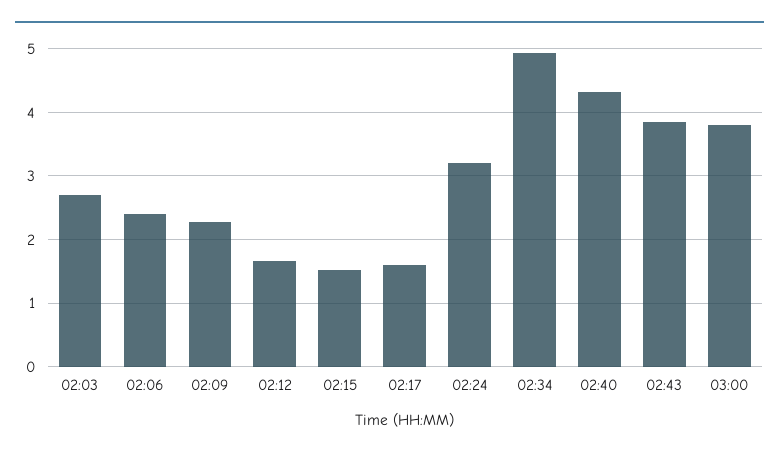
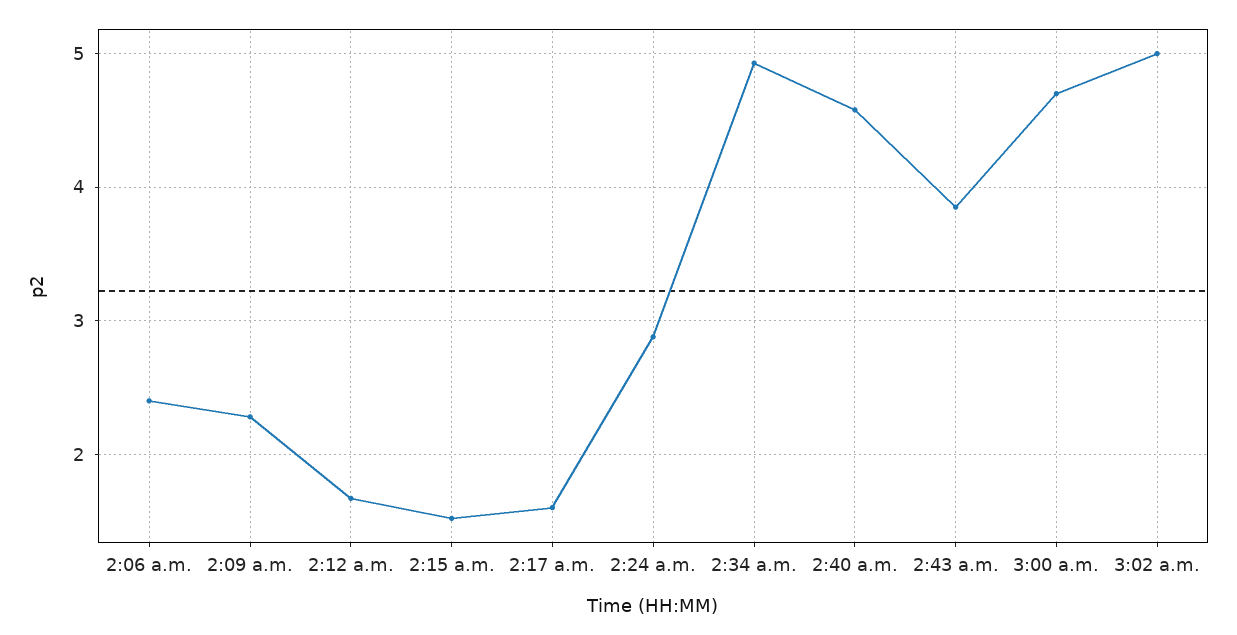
02:03: 2.7 -> none
02:24: 3.2 -> 2.9
02:40: 4.3 -> 4.6
03:00: 3.8 -> 4.7
3:02 a.m.: none -> 5

